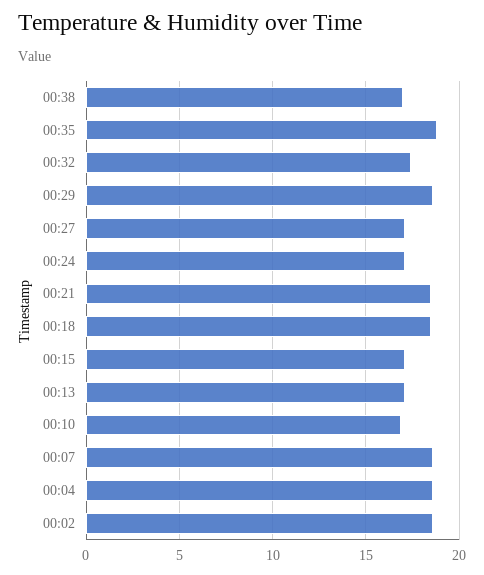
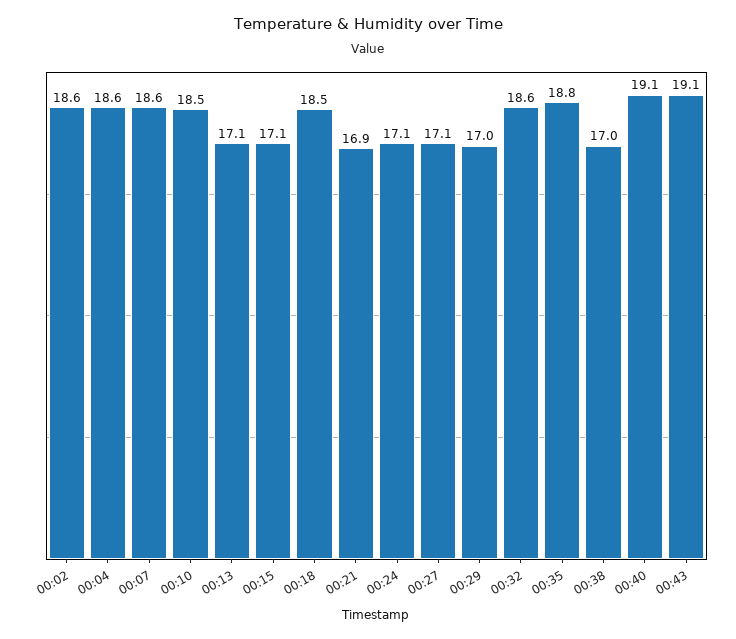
00:32: 17.5 -> 18.6
00:29: 18.5 -> 17
00:21: 18.5 -> 16.9
00:10: 17 -> 18.5
00:40: none -> 19.1
00:43: none -> 19.1

